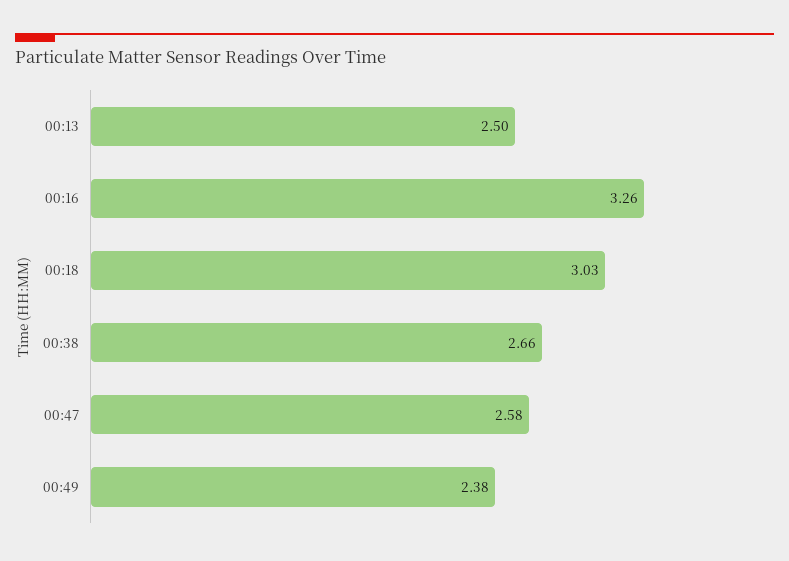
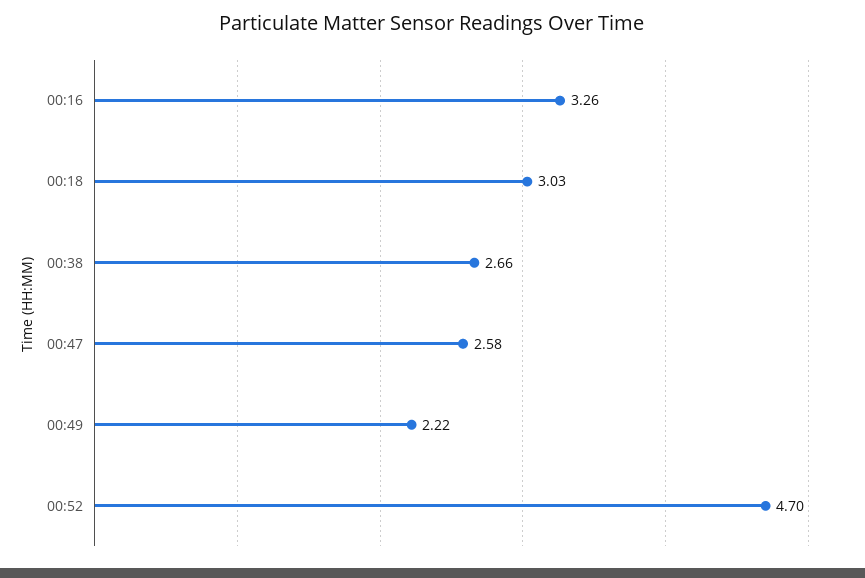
00:13: 2.5 -> none
00:49: 2.38 -> 2.22
00:52: none -> 4.7

